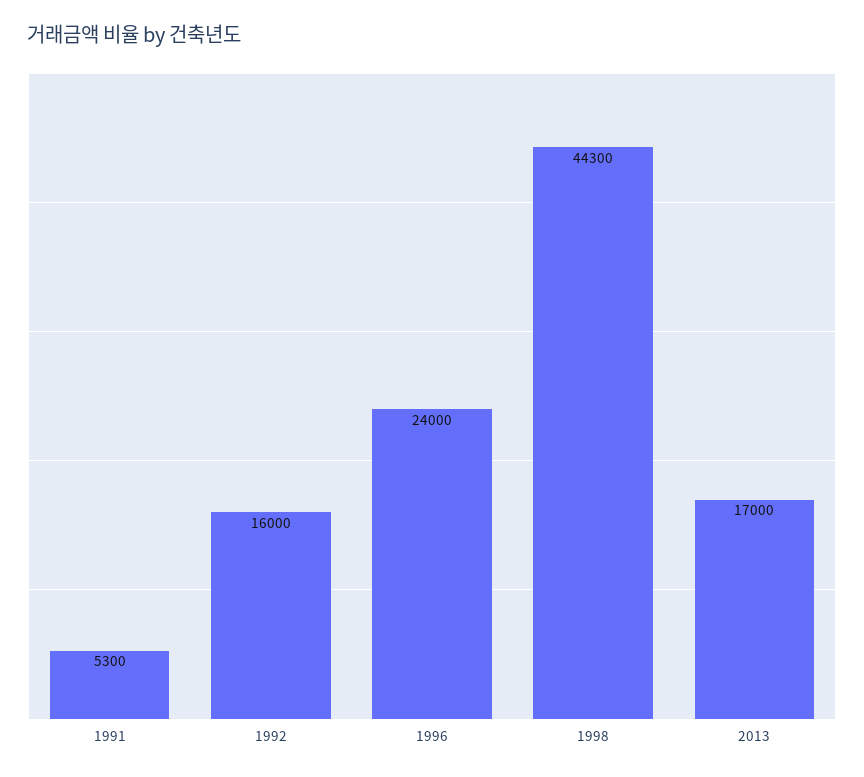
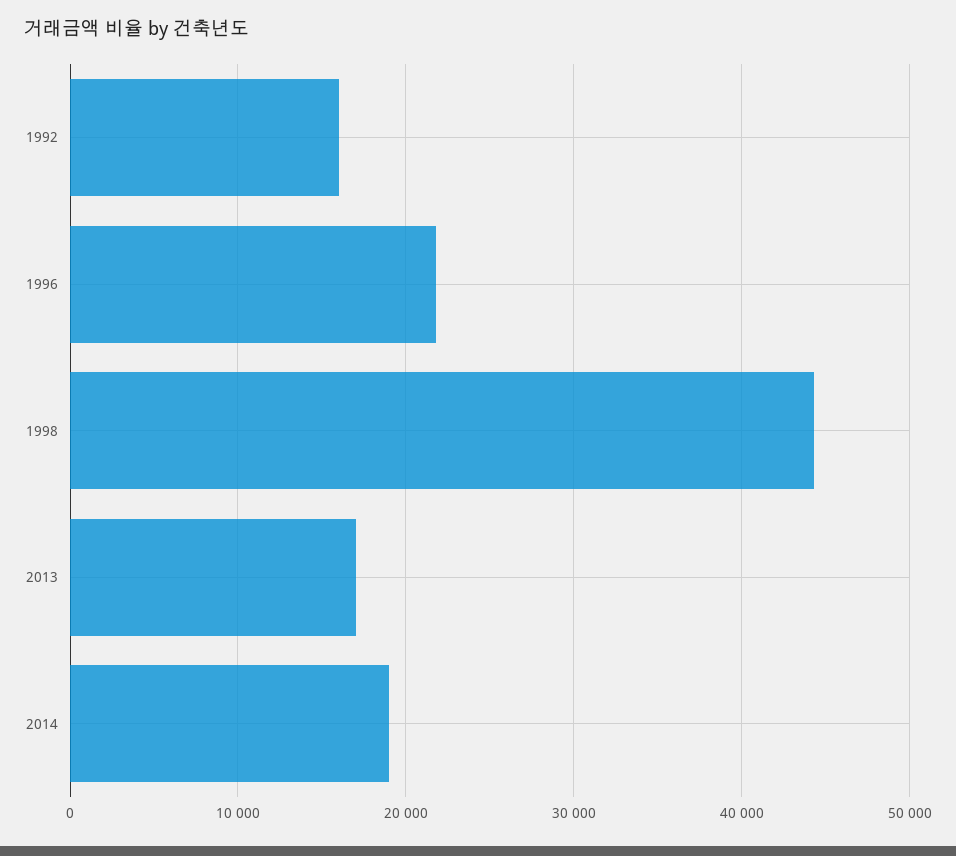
1991: 5300 -> none
1996: 24000 -> 22000
2014: none -> 19000

